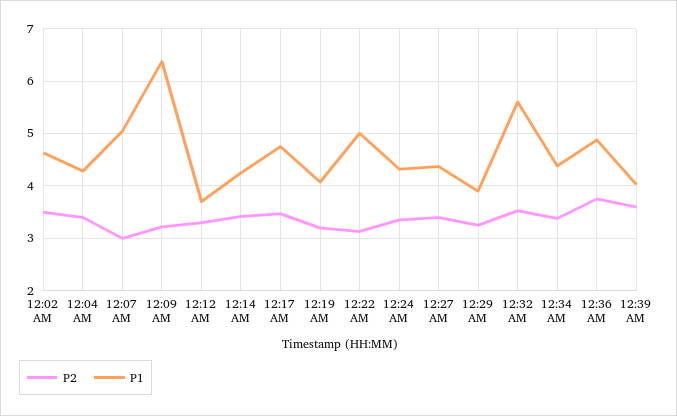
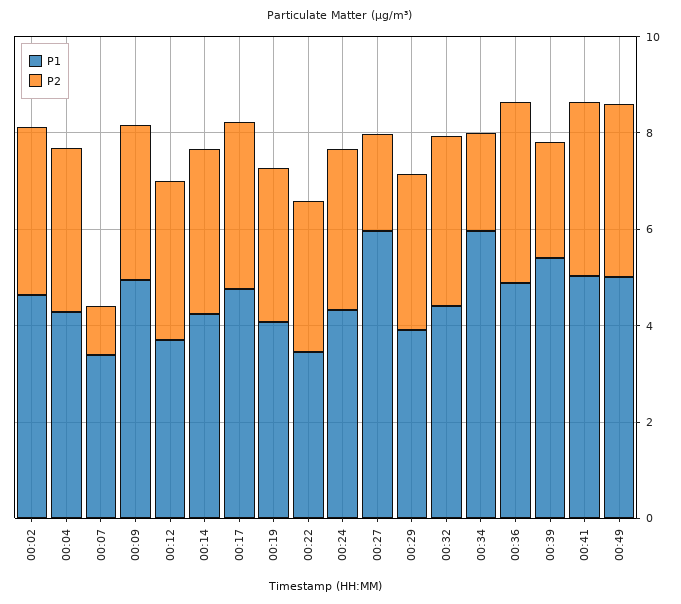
P2, 12:07 AM: 3 -> 1
P1, 12:07 AM: 5 -> 3.5
P1, 12:09 AM: 6.4 -> 5
P1, 12:22 AM: 5 -> 3.5
P2, 12:27 AM: 3.4 -> 2
P1, 12:27 AM: 4.4 -> 6
P1, 12:32 AM: 5.6 -> 4.5
P2, 12:34 AM: 3.4 -> 2
P1, 12:34 AM: 4.4 -> 6
P2, 12:39 AM: 3.6 -> 2.5
P1, 12:39 AM: 4 -> 5.5
P1, 00:41: none -> 5
P2, 00:41: none -> 3.5
P1, 00:49: none -> 5
P2, 00:49: none -> 3.5

